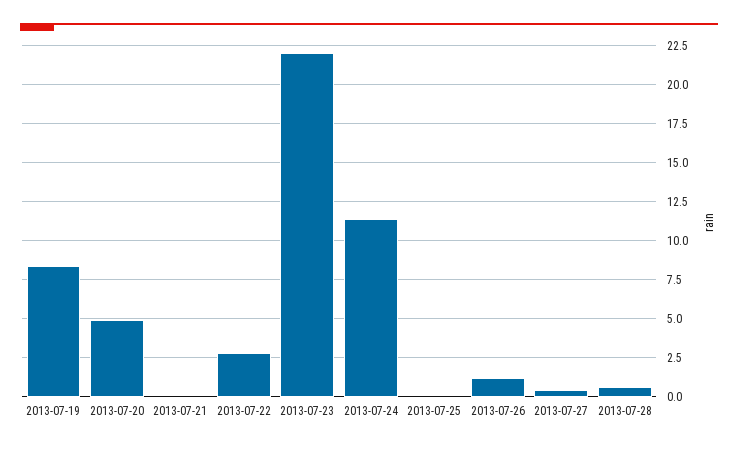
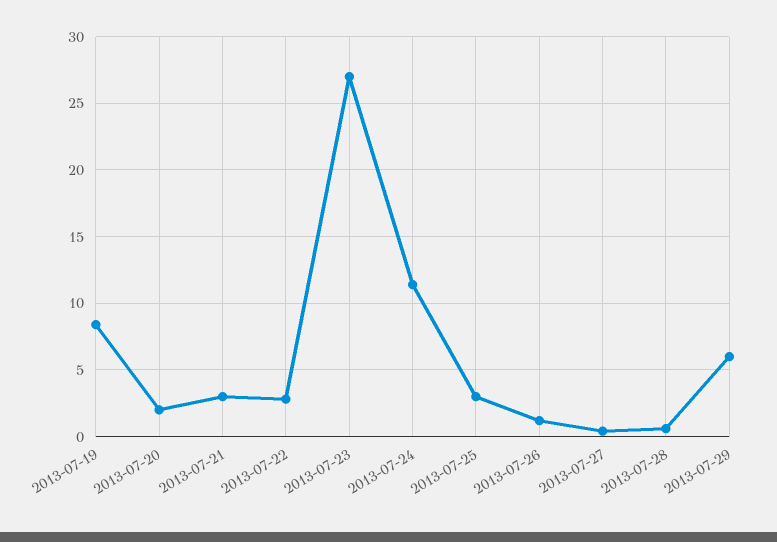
2013-07-20: 5 -> 2
2013-07-21: 0 -> 3
2013-07-23: 22 -> 27
2013-07-25: 0 -> 3
2013-07-29: none -> 6

